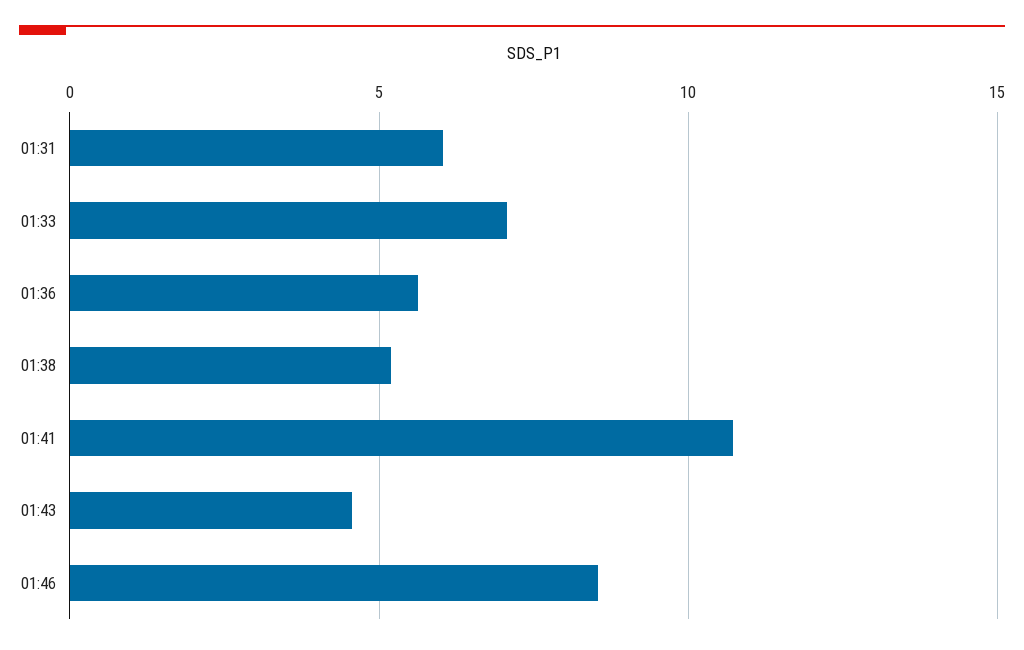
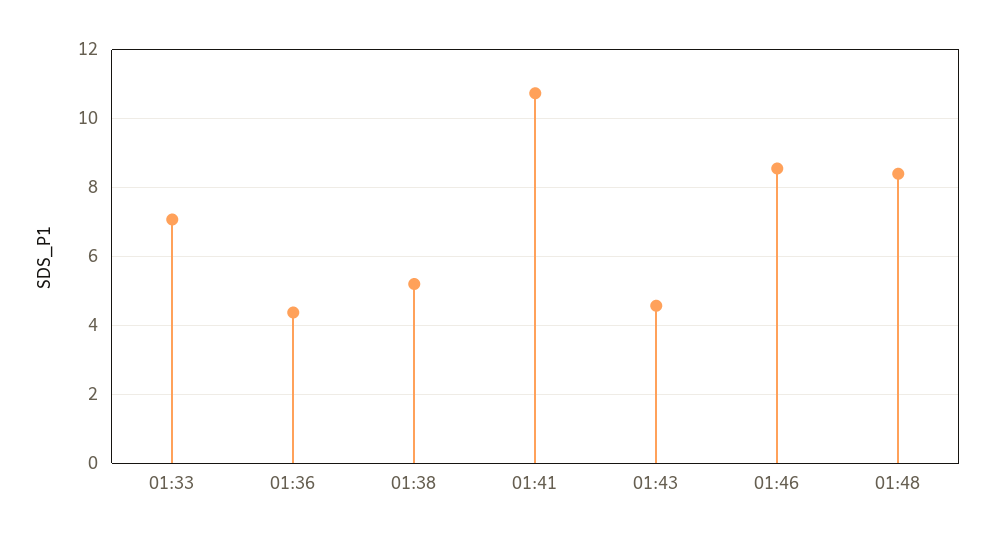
01:31: 6 -> none
01:36: 5.5 -> 4.4
01:48: none -> 8.4

